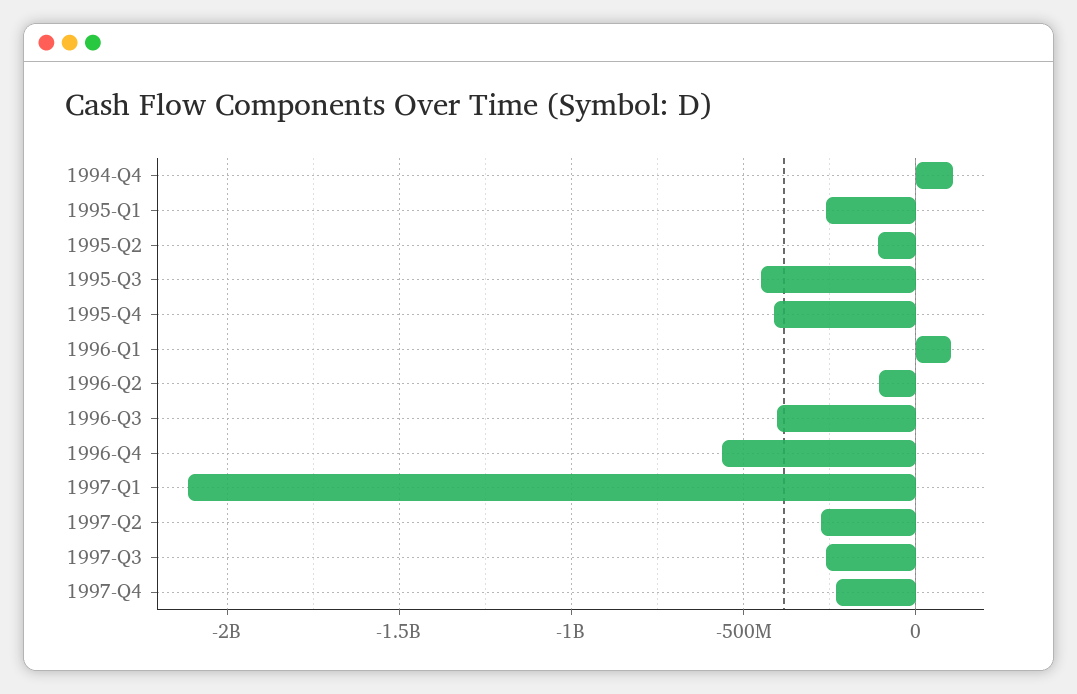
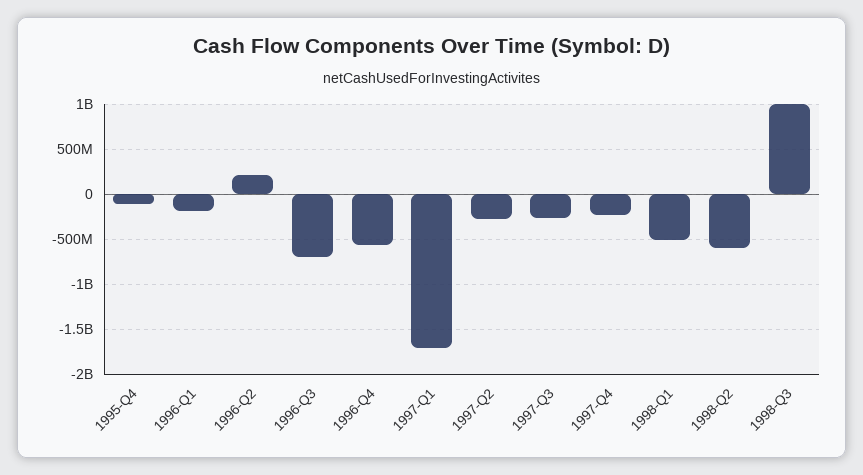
1994-Q4: 100000000 -> none
1995-Q1: -250000000 -> none
1995-Q2: -100000000 -> none
1995-Q3: -450000000 -> none
1995-Q4: -400000000 -> -100000000
1996-Q1: 100000000 -> -200000000
1996-Q2: -100000000 -> 200000000
1996-Q3: -400000000 -> -700000000
1997-Q1: -2100000000 -> -1700000000
1998-Q1: none -> -500000000
1998-Q2: none -> -600000000
1998-Q3: none -> 1000000000

